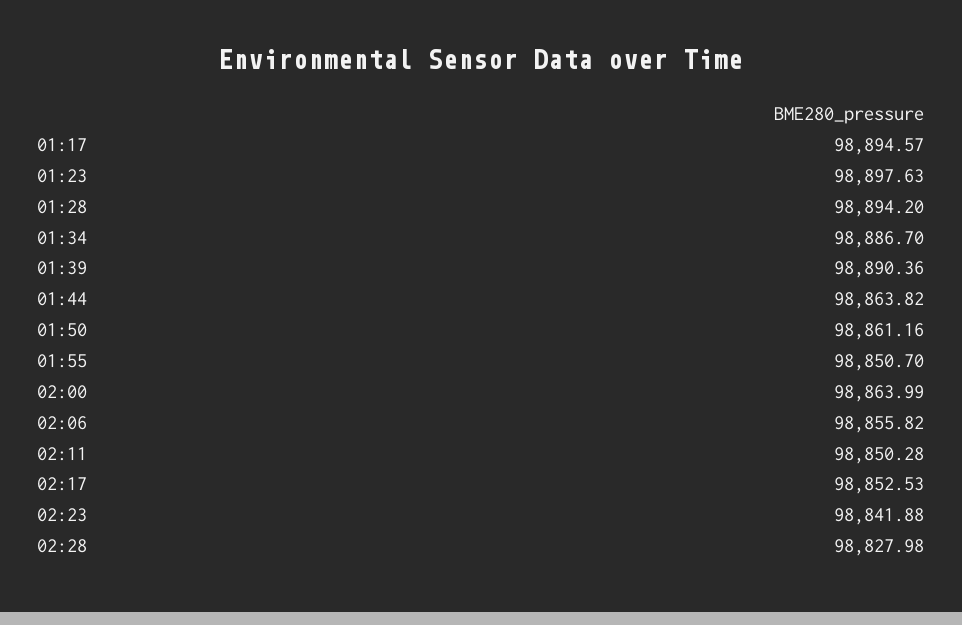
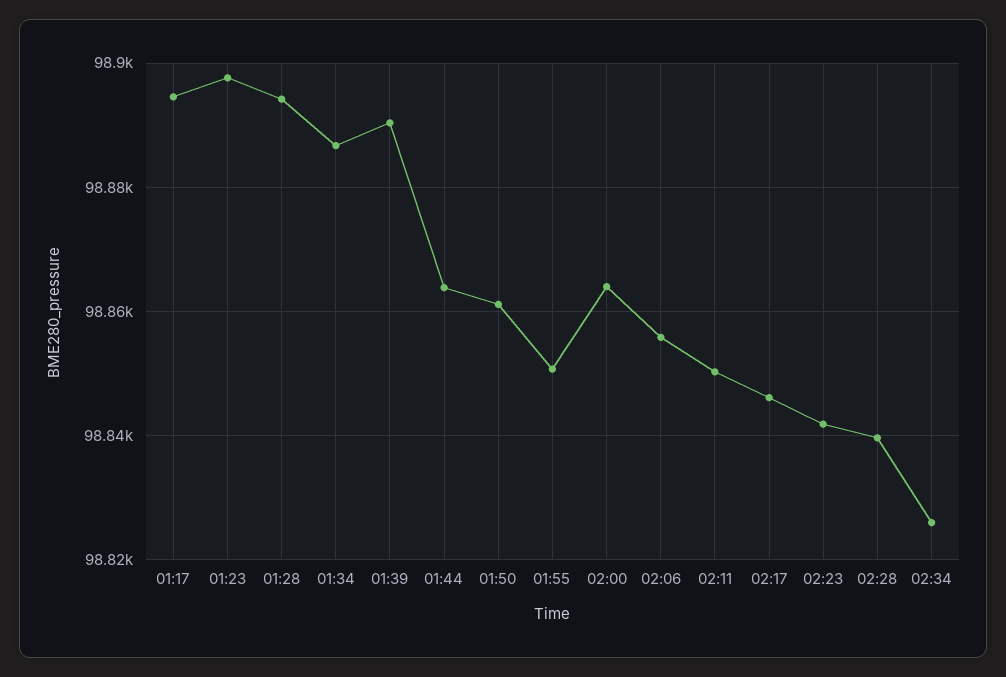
02:17: 98852.53 -> 98846
02:28: 98827.98 -> 98840
02:34: none -> 98826

